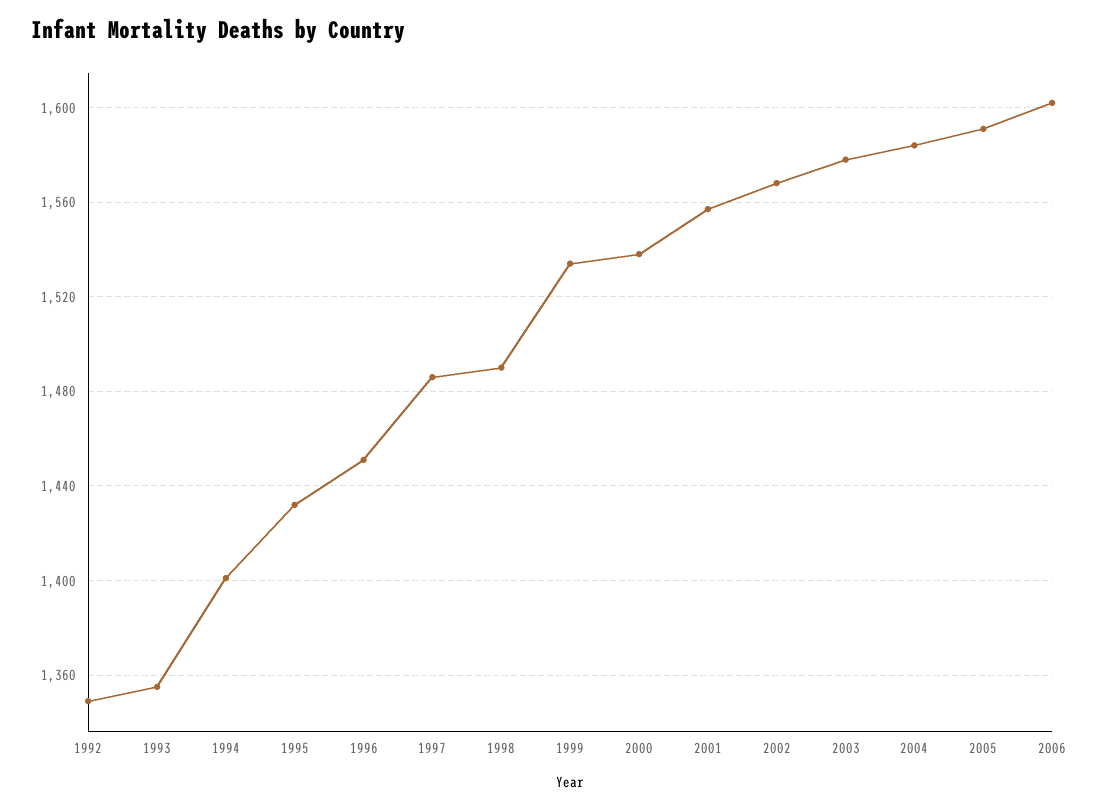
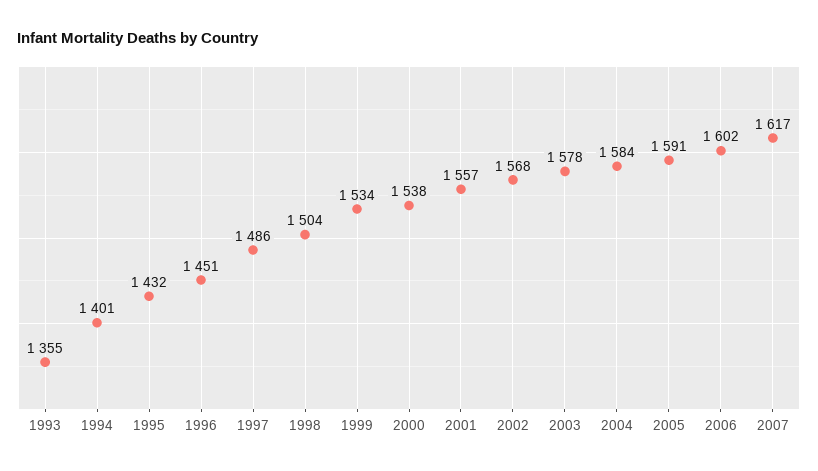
1992: 1350 -> none
1998: 1490 -> 1504
2007: none -> 1617

